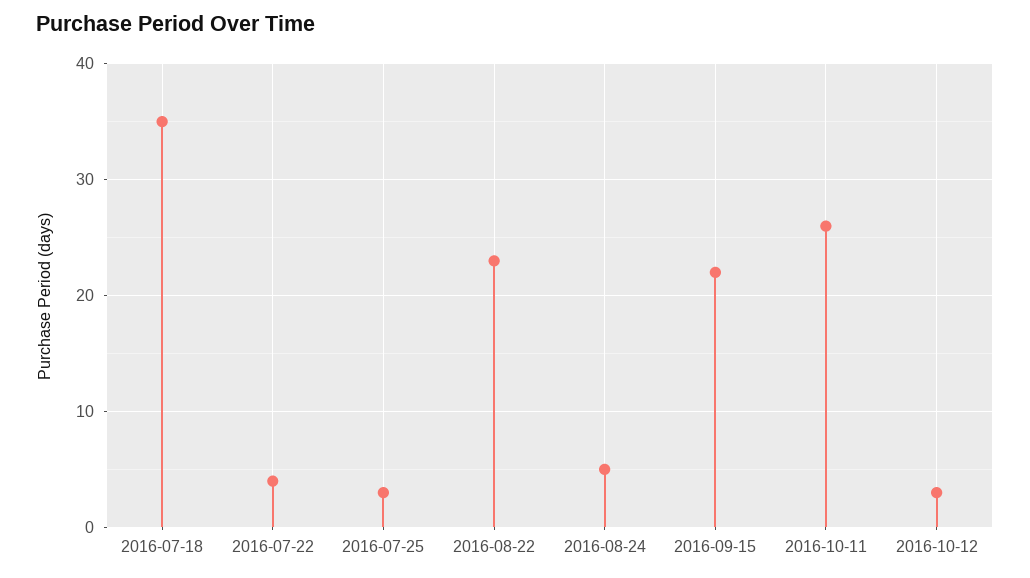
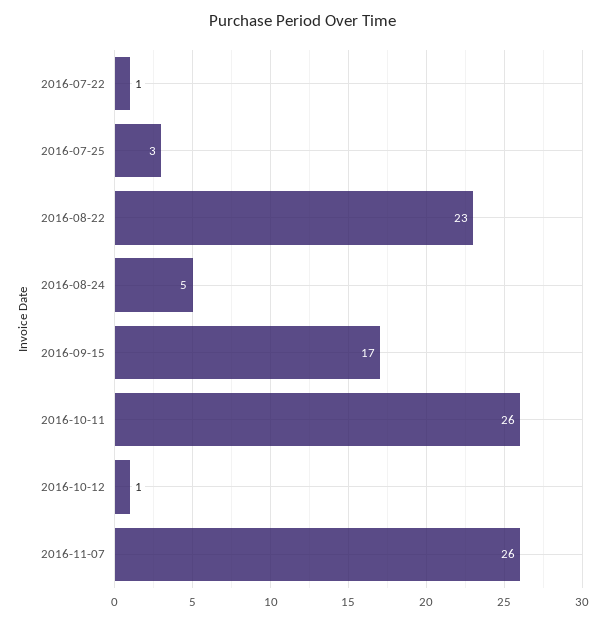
2016-07-18: 35 -> none
2016-07-22: 4 -> 1
2016-09-15: 22 -> 17
2016-10-12: 3 -> 1
2016-11-07: none -> 26

